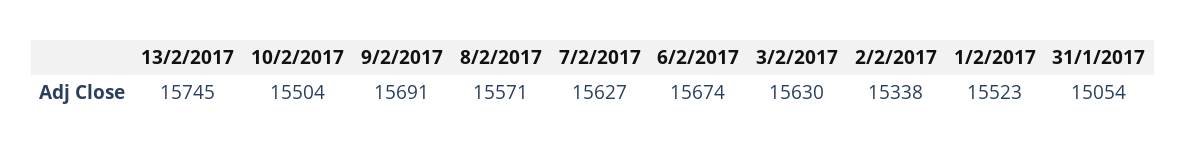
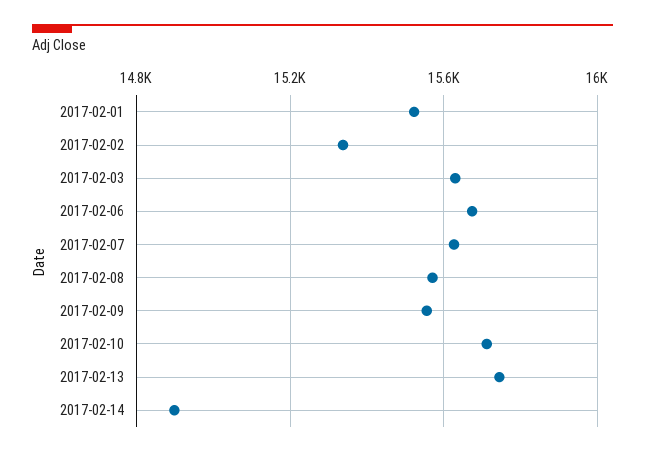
10/2/2017: 15504 -> 15700
9/2/2017: 15691 -> 15550
31/1/2017: 15054 -> none
2017-02-14: none -> 14900

